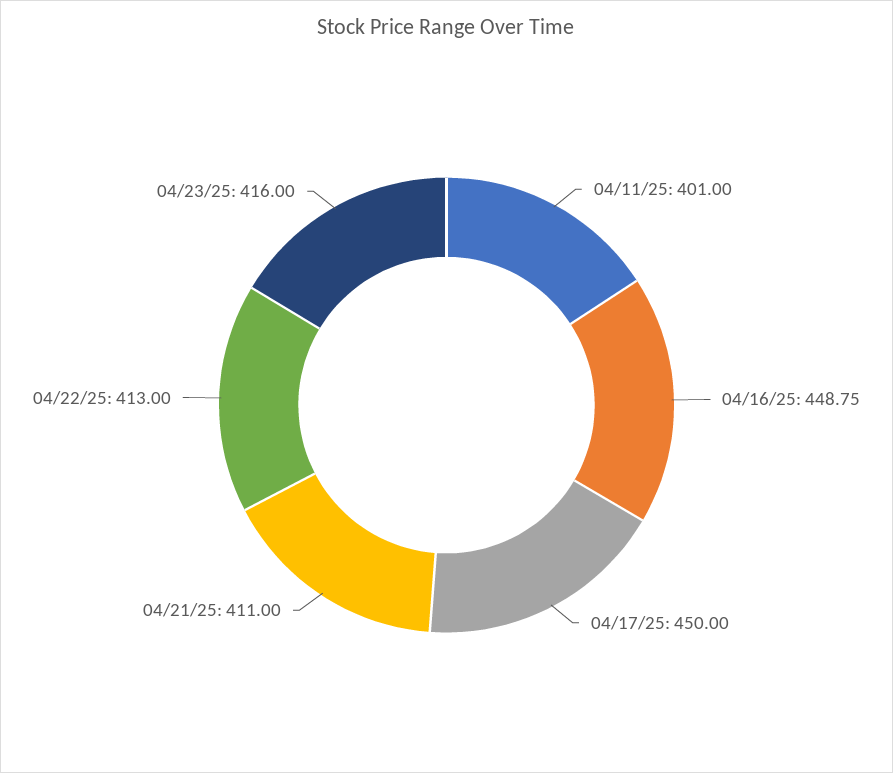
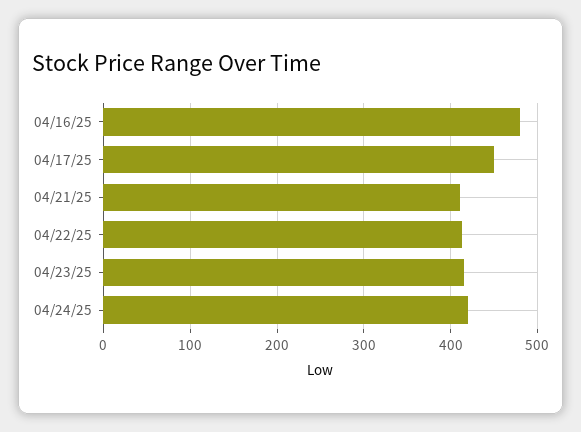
04/11/25: 401 -> none
04/16/25: 448.75 -> 480
04/24/25: none -> 420

